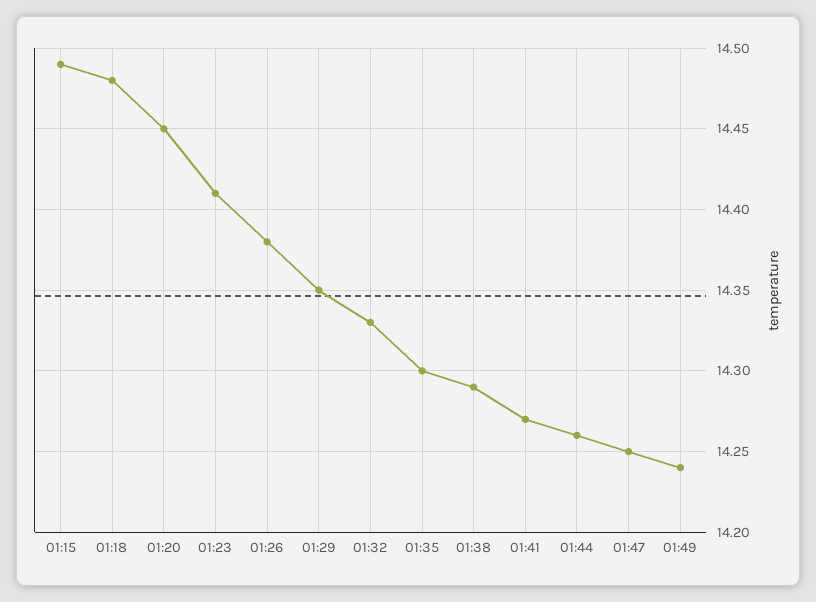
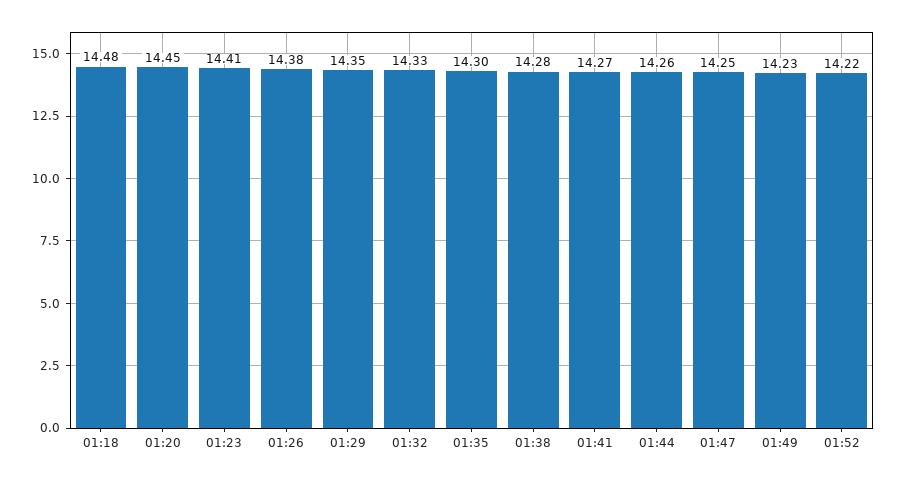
01:15: 14.49 -> none
01:38: 14.29 -> 14.28
01:49: 14.24 -> 14.23
01:52: none -> 14.22

